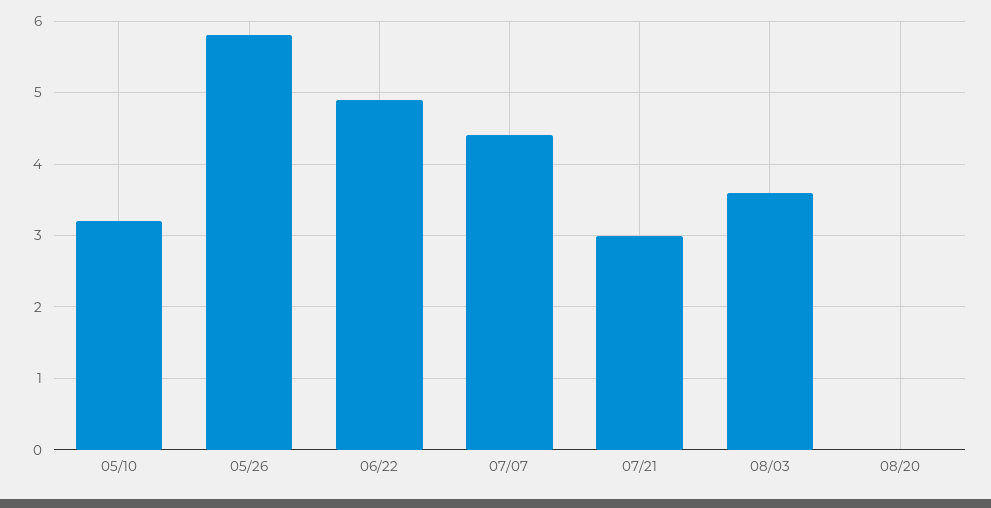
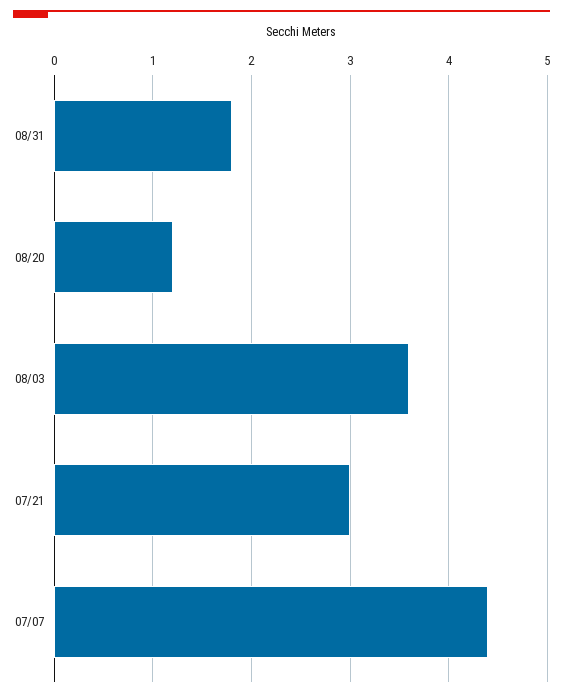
05/10: 3.2 -> none
05/26: 5.8 -> none
06/22: 4.9 -> none
08/20: 0 -> 1.2
08/31: none -> 1.8

